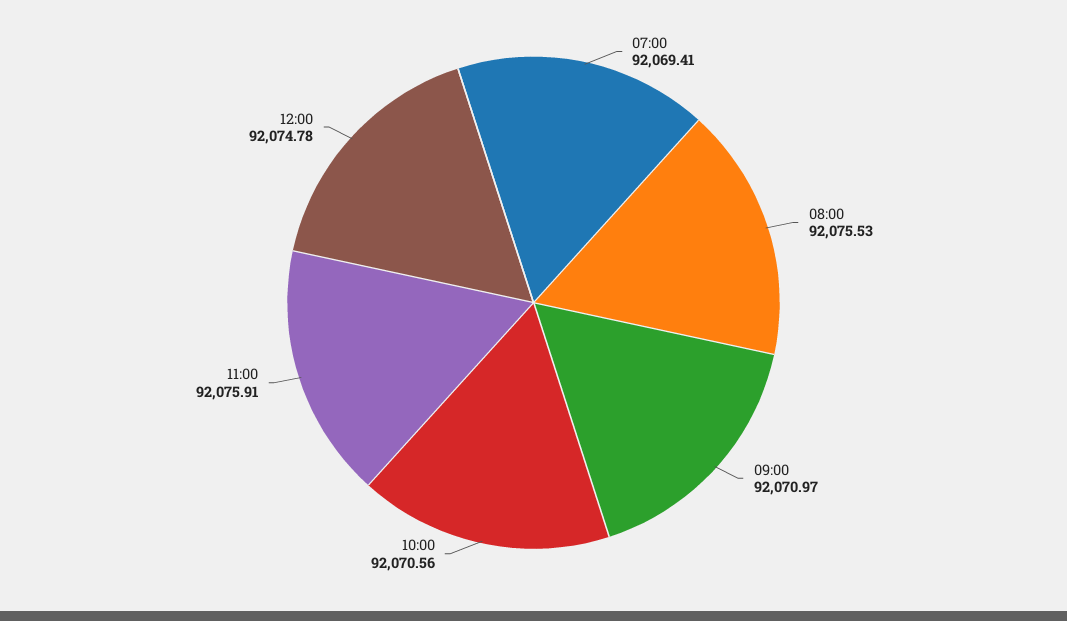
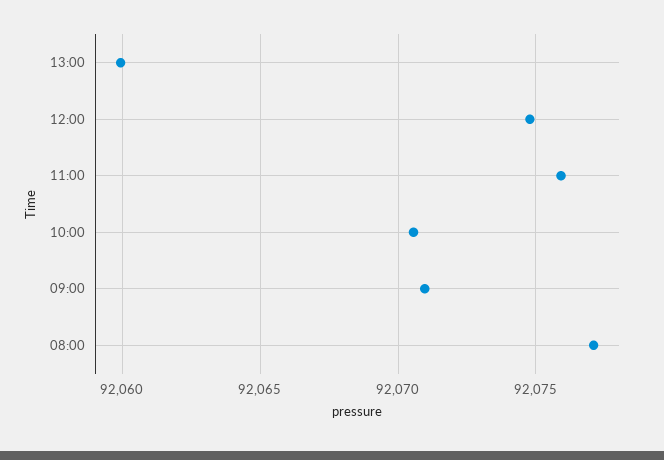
07:00: 92069.41 -> none
08:00: 92075.53 -> 92077
13:00: none -> 92060

